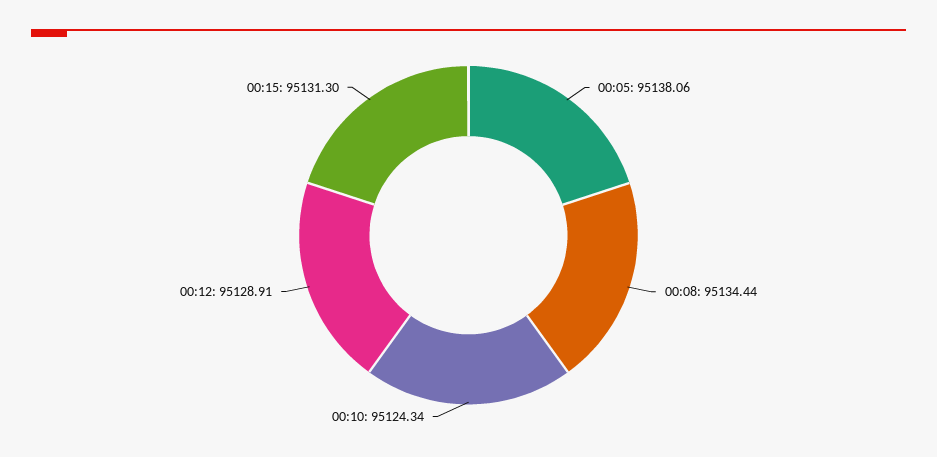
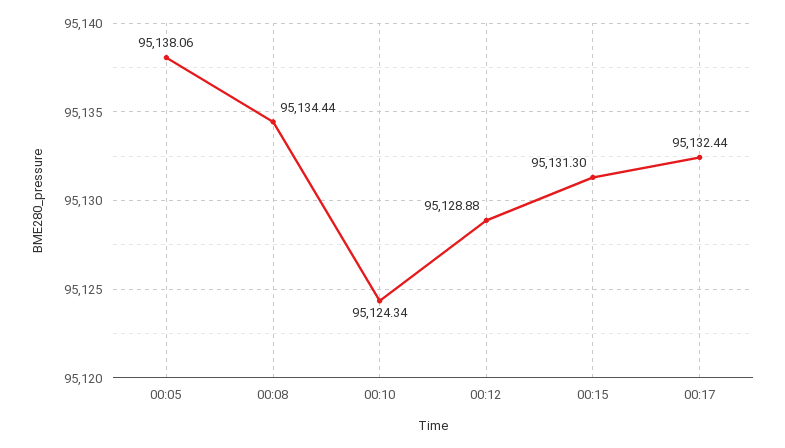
00:12: 95128.91 -> 95128.88
00:17: none -> 95132.44

